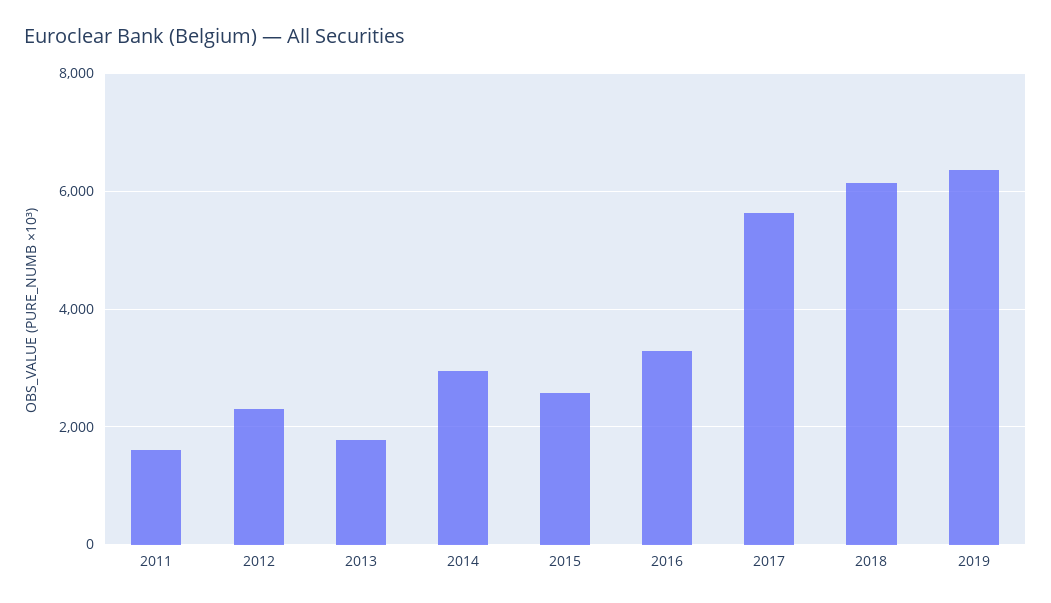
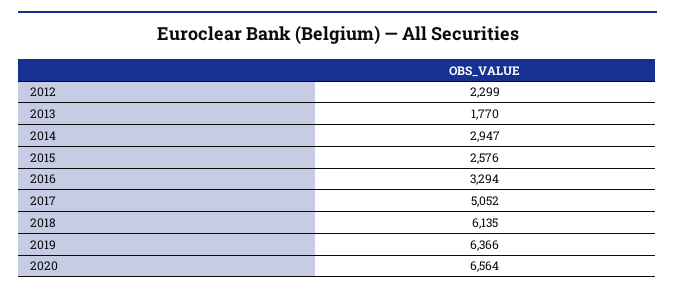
2011: 1600 -> none
2017: 5600 -> 5052
2020: none -> 6564

